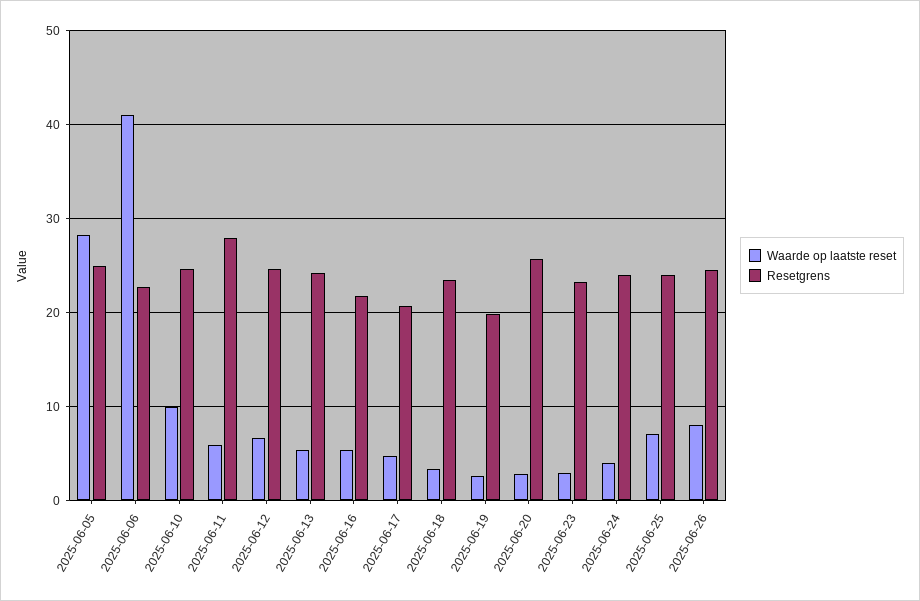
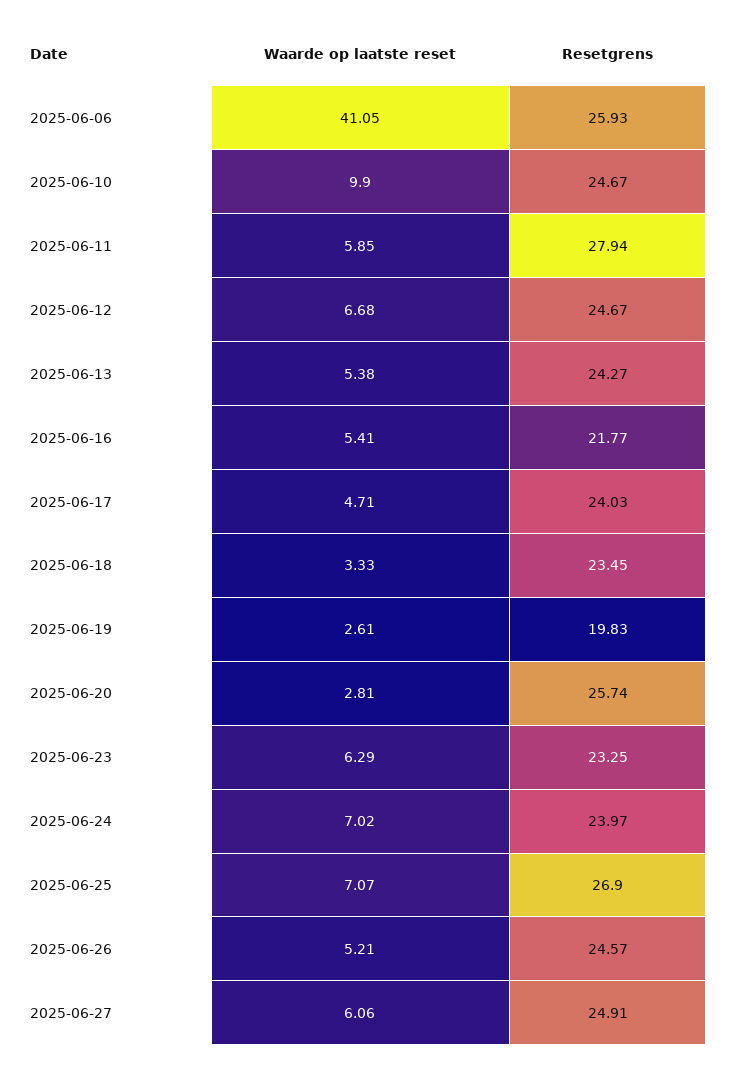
Waarde op laatste reset, 2025-06-05: 28 -> none
Resetgrens, 2025-06-05: 25 -> none
Resetgrens, 2025-06-06: 23 -> 25.93
Resetgrens, 2025-06-17: 21 -> 24.03
Waarde op laatste reset, 2025-06-23: 3 -> 6.29
Waarde op laatste reset, 2025-06-24: 4 -> 7.02
Resetgrens, 2025-06-25: 24 -> 26.9
Waarde op laatste reset, 2025-06-26: 8 -> 5.21
Waarde op laatste reset, 2025-06-27: none -> 6.06
Resetgrens, 2025-06-27: none -> 24.91

